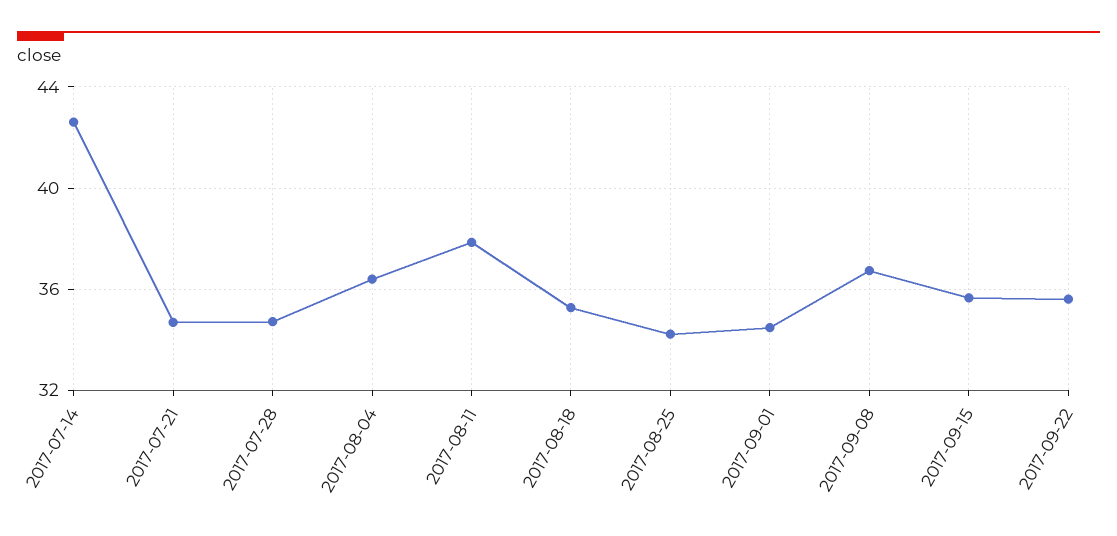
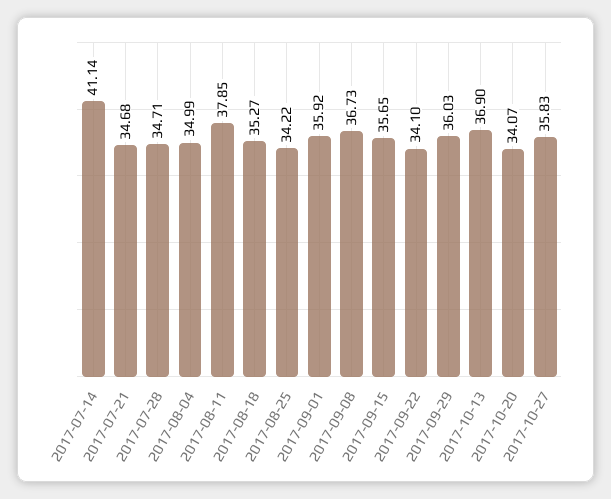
2017-07-14: 42.5 -> 41.14
2017-08-04: 36.5 -> 34.99
2017-09-01: 34.5 -> 35.92
2017-09-22: 35.5 -> 34.1
2017-09-29: none -> 36.03
2017-10-13: none -> 36.9
2017-10-20: none -> 34.07
2017-10-27: none -> 35.83

